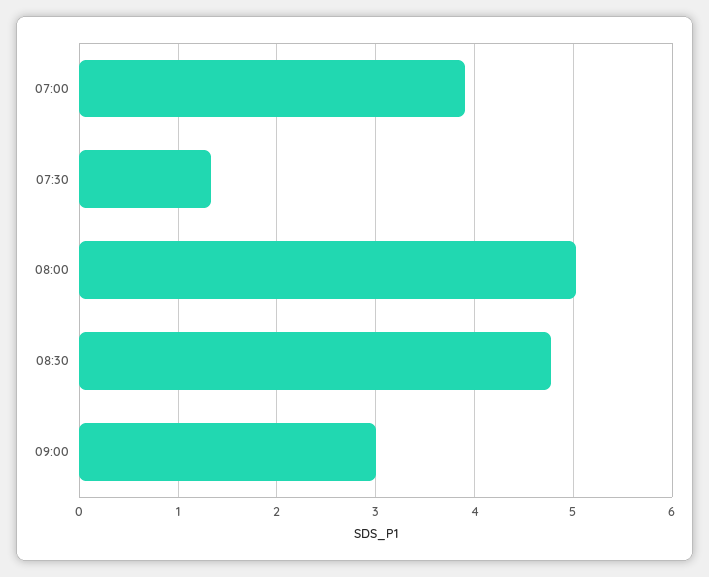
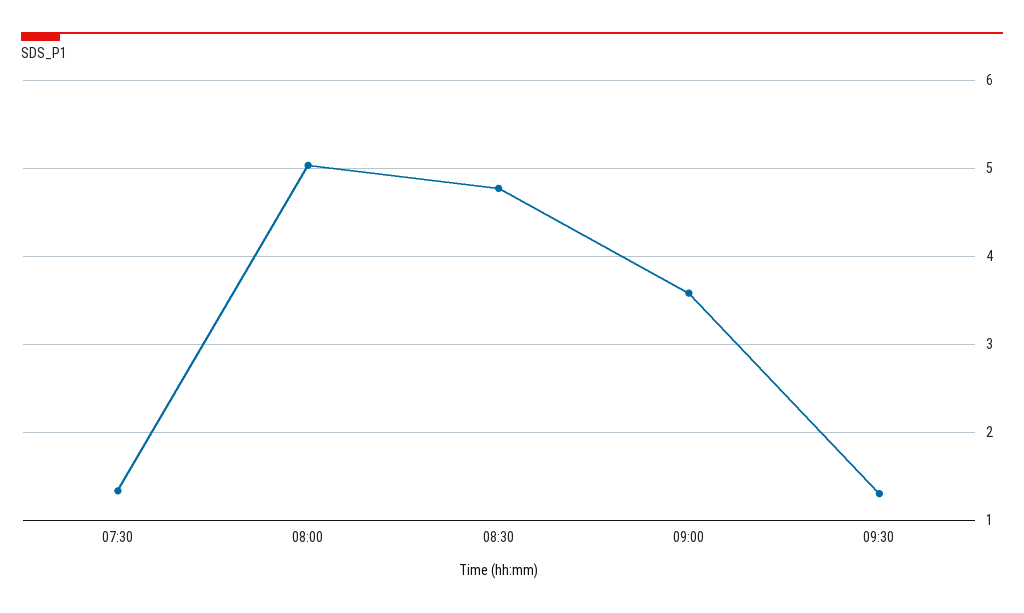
07:00: 3.9 -> none
09:00: 3 -> 3.6
09:30: none -> 1.3

